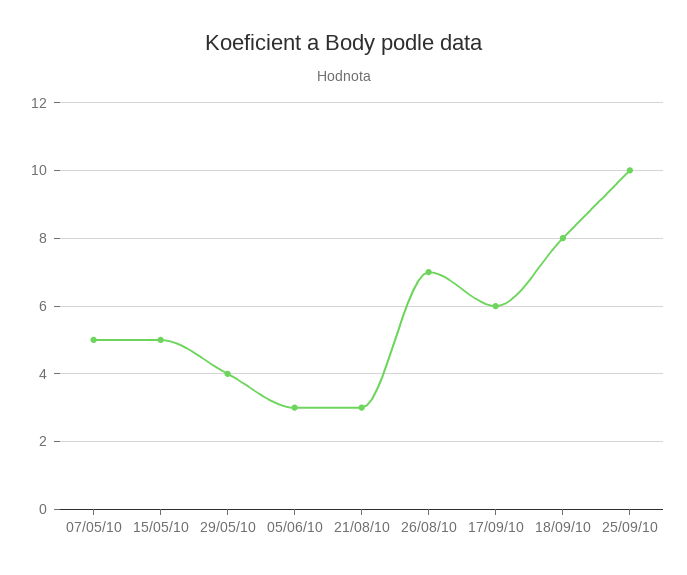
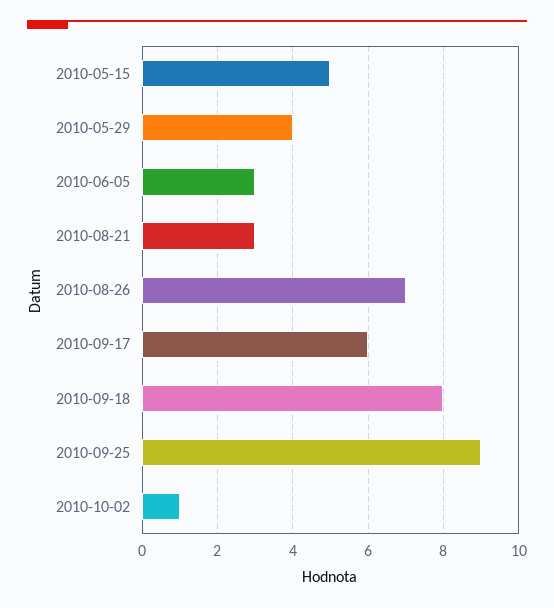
07/05/10: 5 -> none
25/09/10: 10 -> 9
2010-10-02: none -> 1

